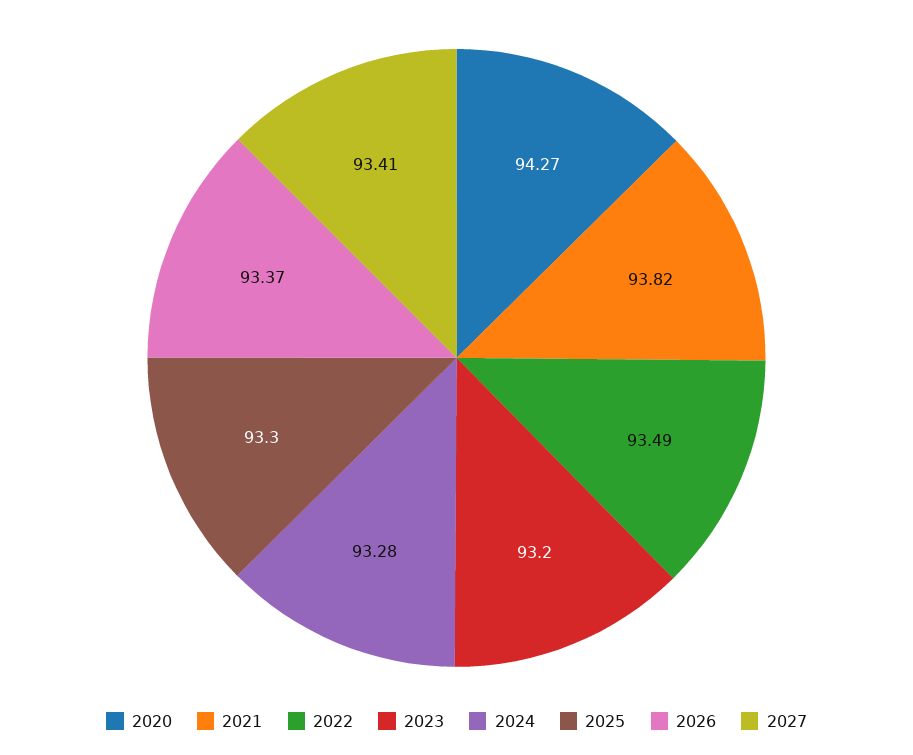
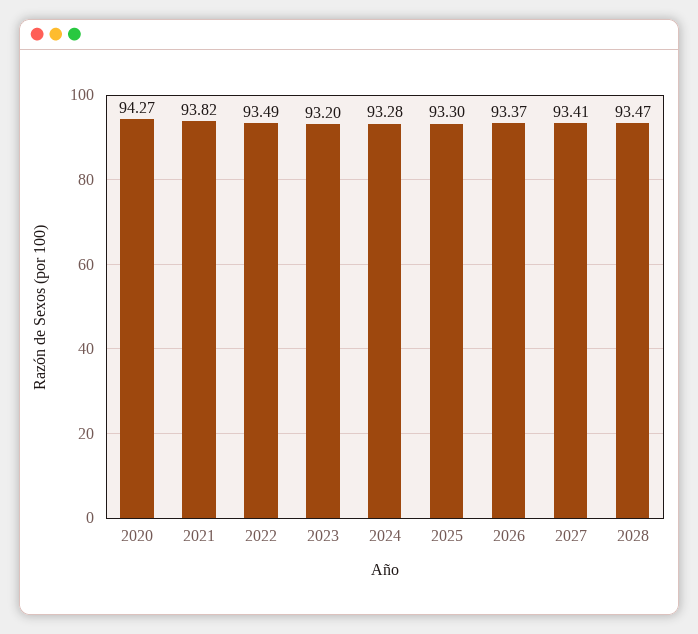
2028: none -> 93.47

